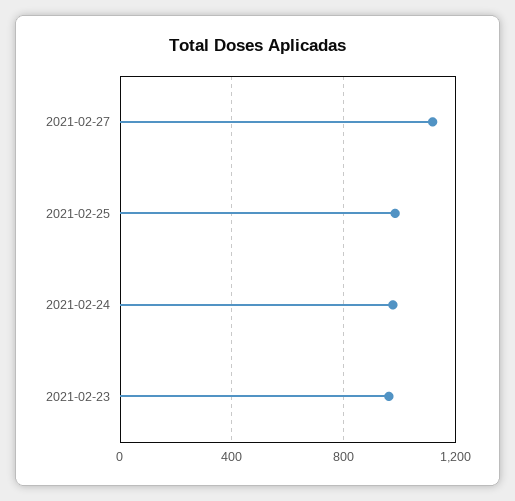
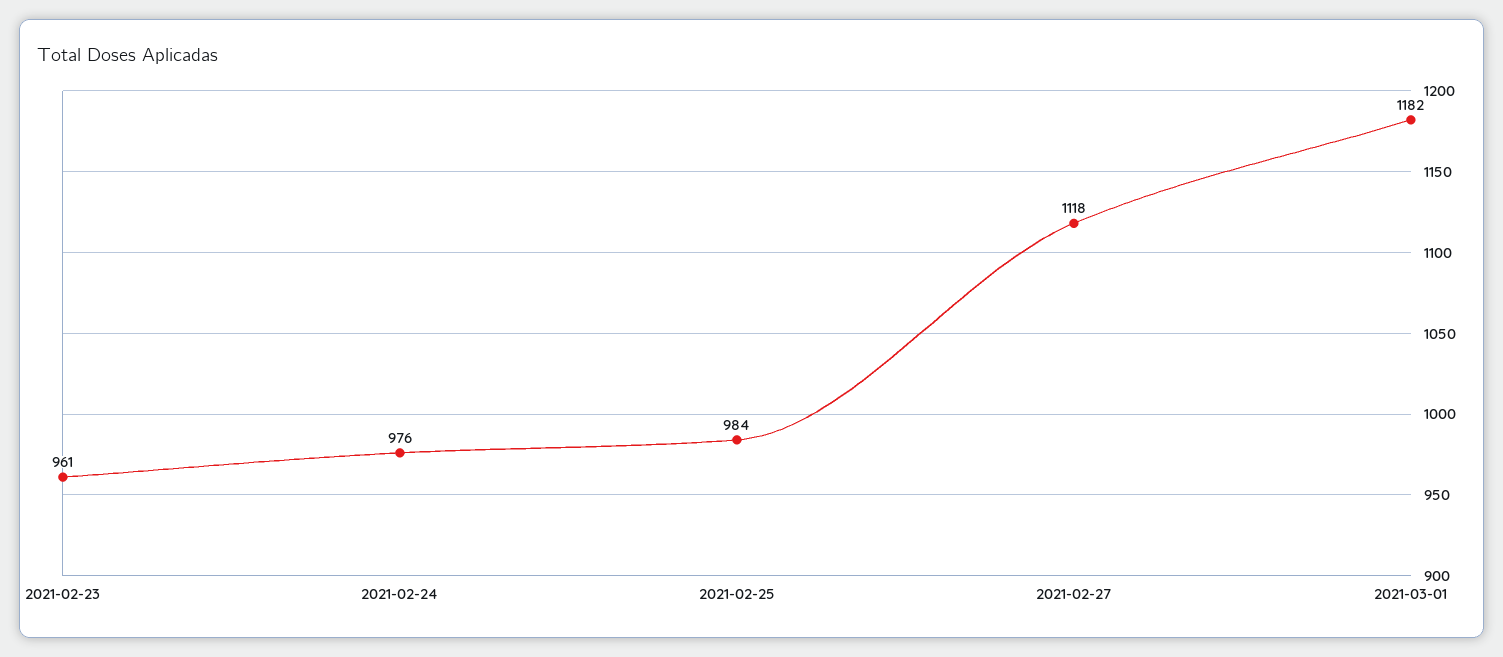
2021-03-01: none -> 1182

